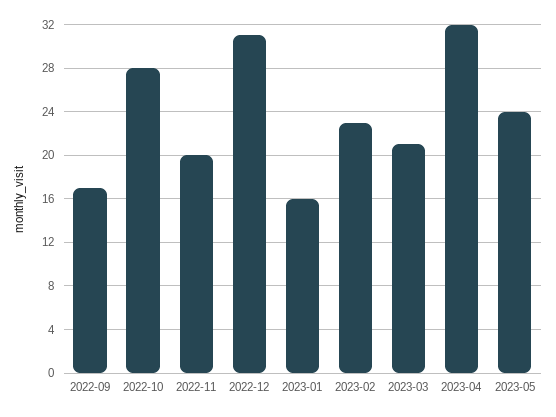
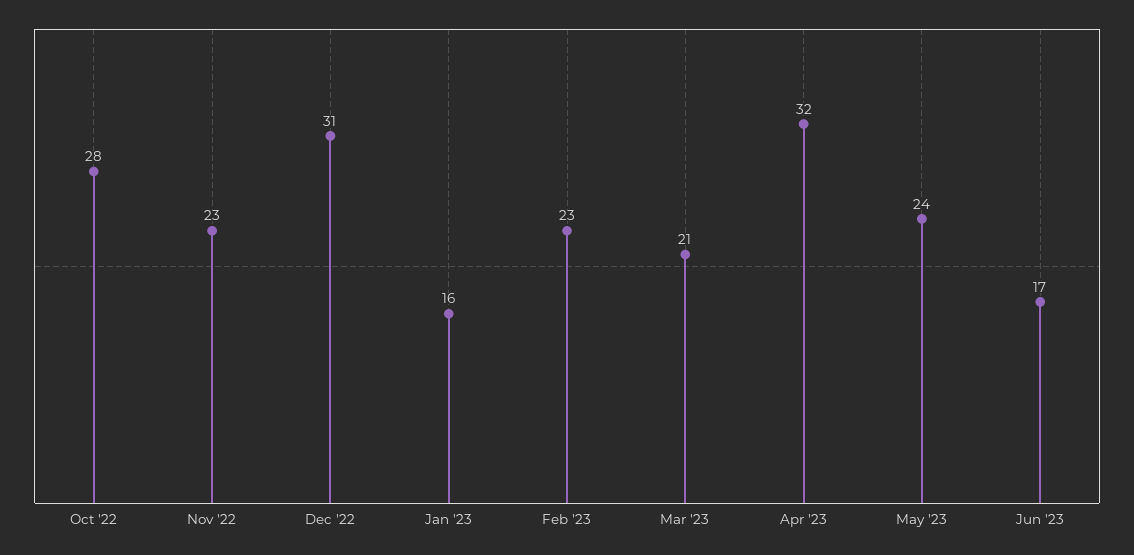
2022-09: 17 -> none
2022-11: 20 -> 23
Jun '23: none -> 17

